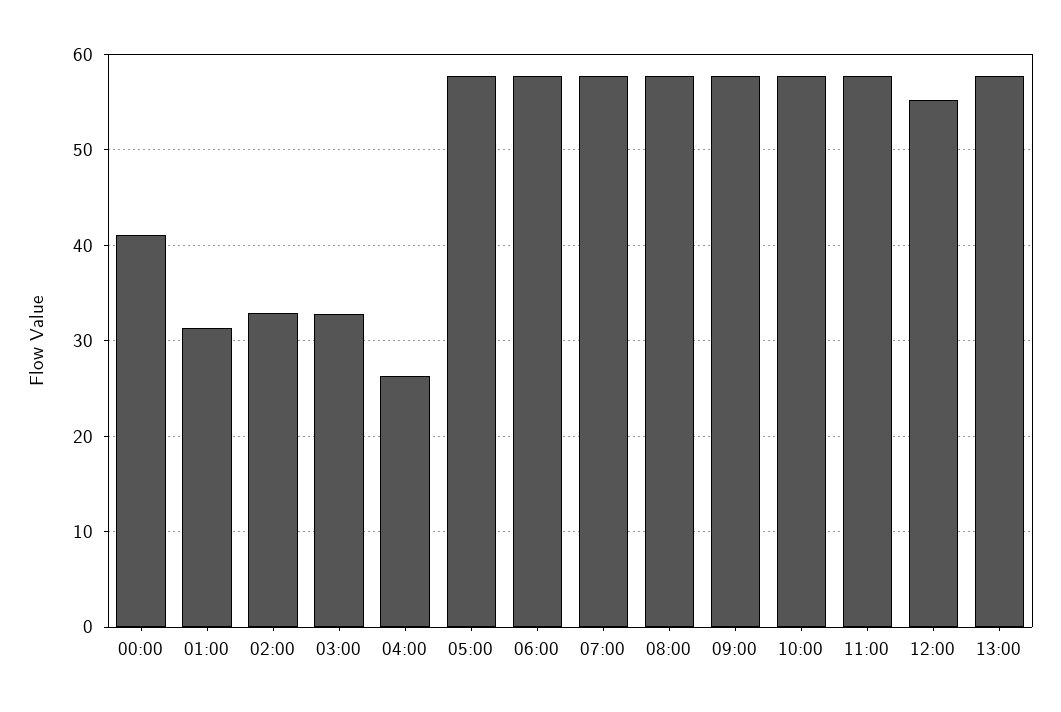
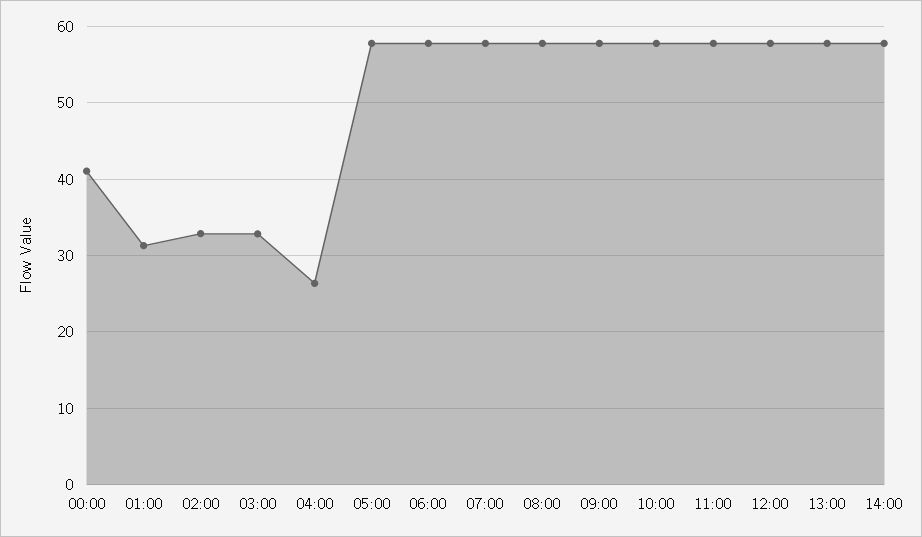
12:00: 55 -> 58
14:00: none -> 58

